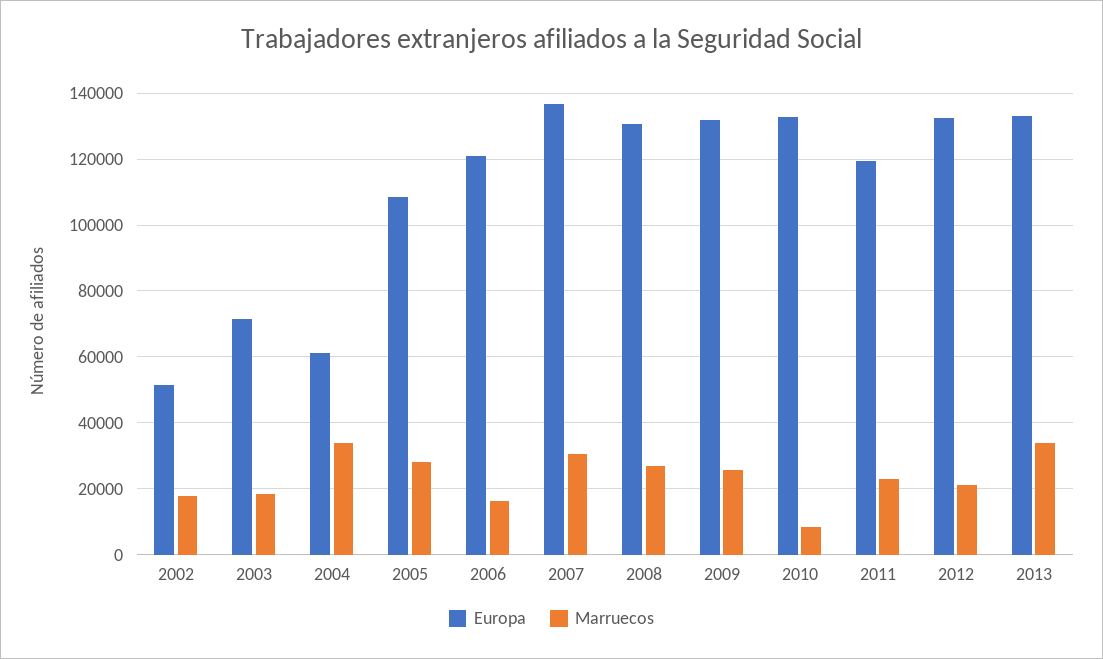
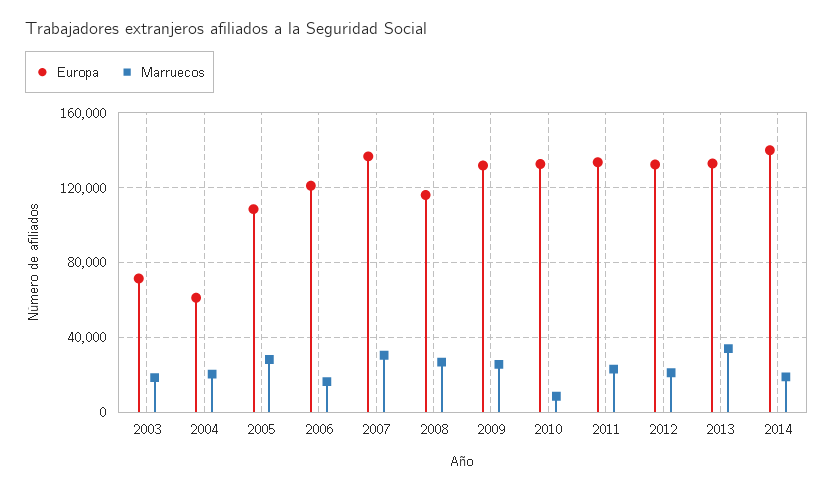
Europa, 2002: 52000 -> none
Marruecos, 2002: 18000 -> none
Marruecos, 2004: 34000 -> 20000
Europa, 2008: 130000 -> 115000
Europa, 2011: 120000 -> 135000
Europa, 2014: none -> 140000
Marruecos, 2014: none -> 20000

